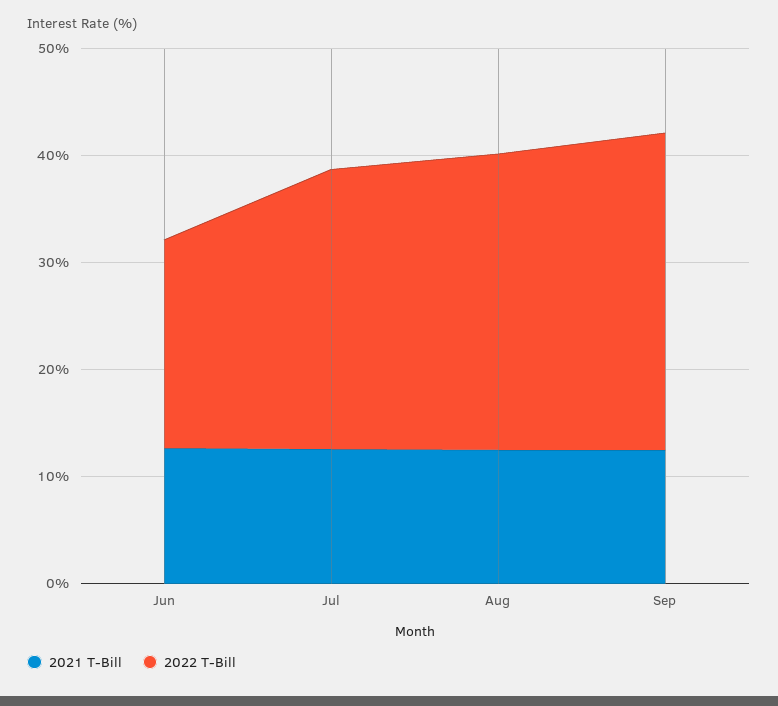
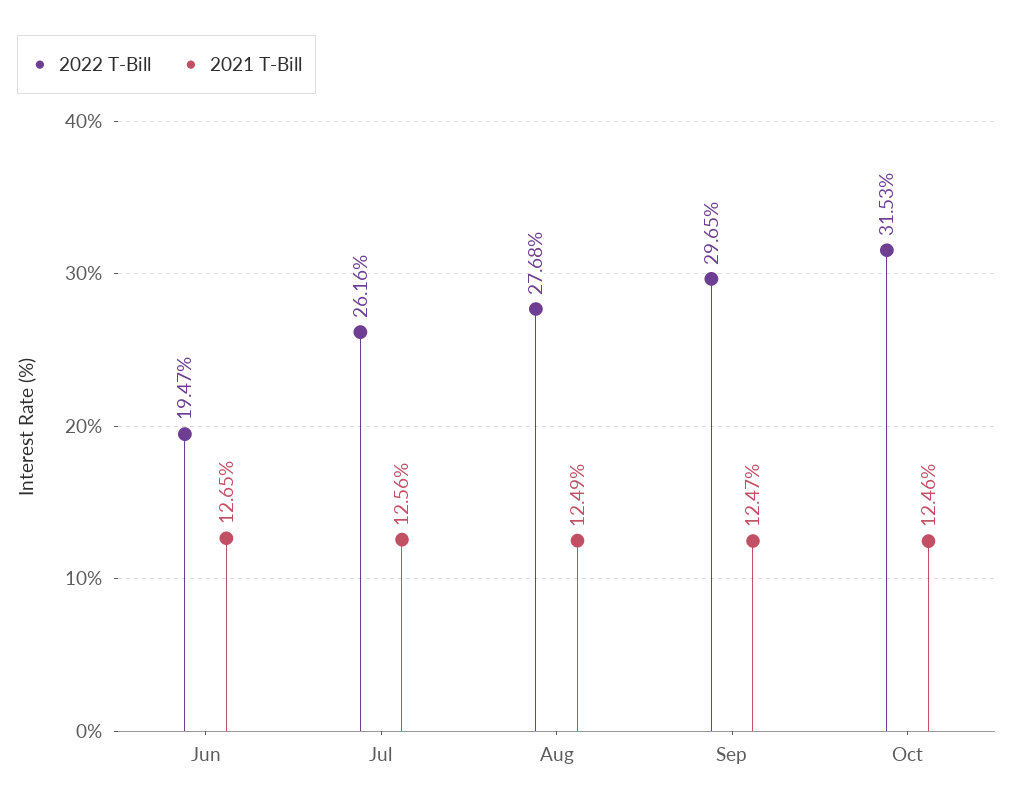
2022 T-Bill, Oct: none -> 31.53
2021 T-Bill, Oct: none -> 12.46

